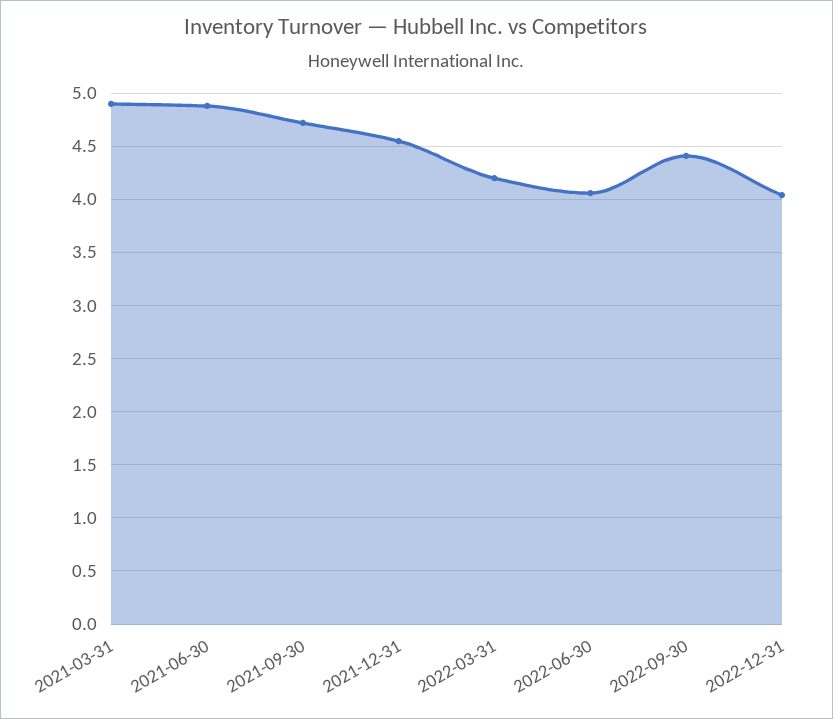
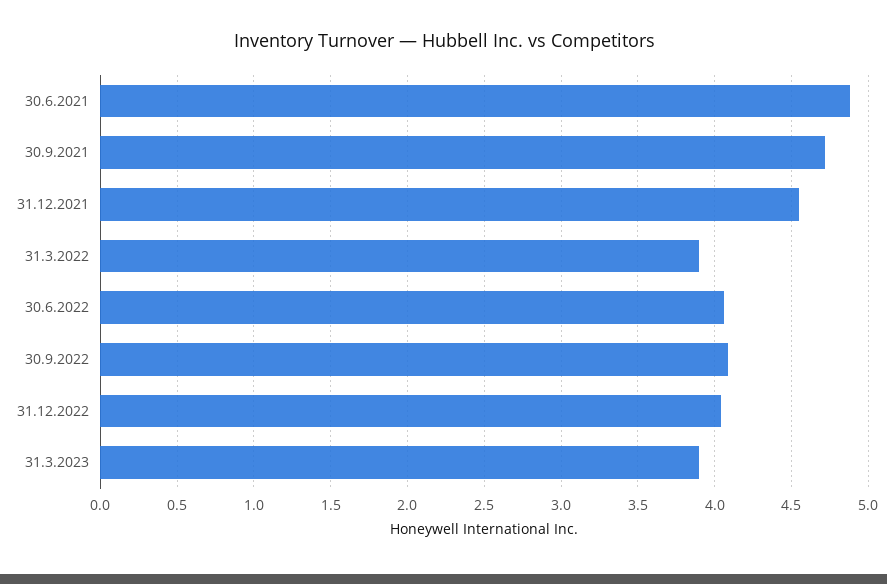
2021-03-31: 4.9 -> none
2022-03-31: 4.2 -> 3.9
2022-09-30: 4.4 -> 4.1
31.3.2023: none -> 3.9

